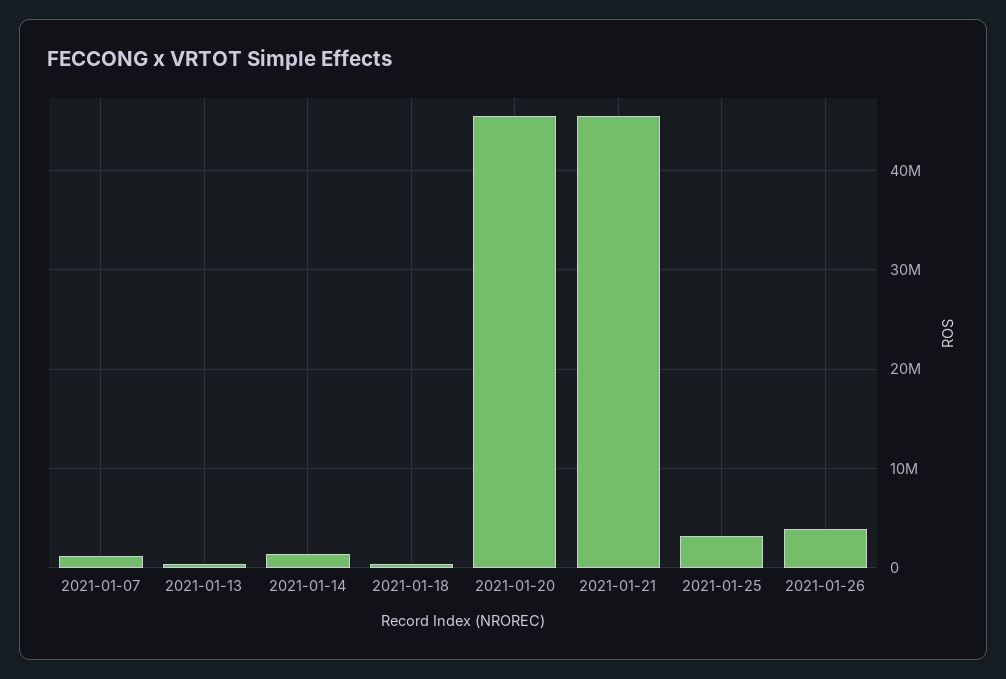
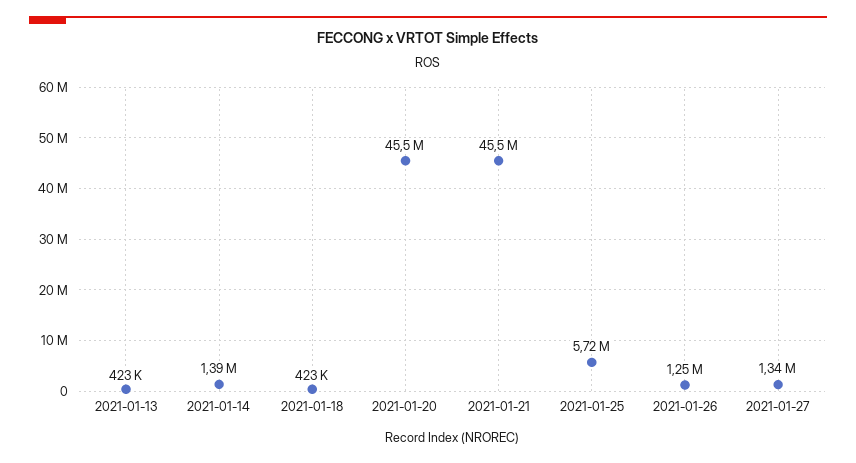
2021-01-07: 1000000 -> none
2021-01-25: 3000000 -> 5720000
2021-01-26: 4000000 -> 1250000
2021-01-27: none -> 1340000

